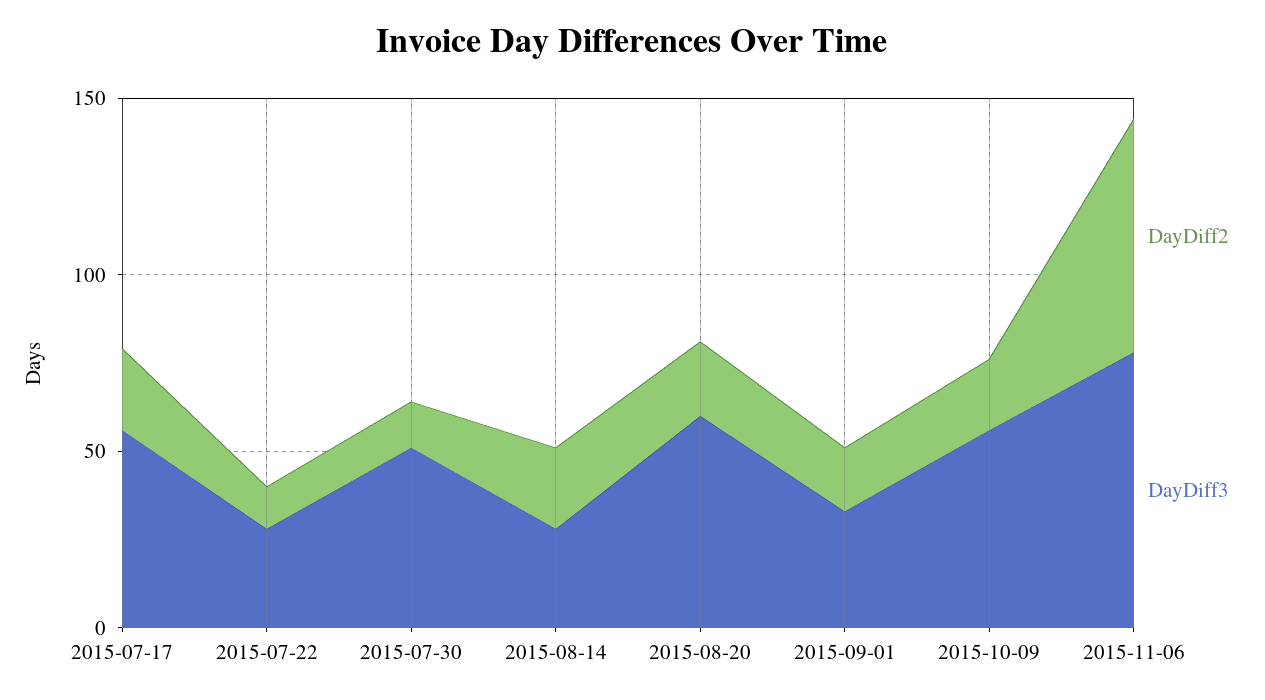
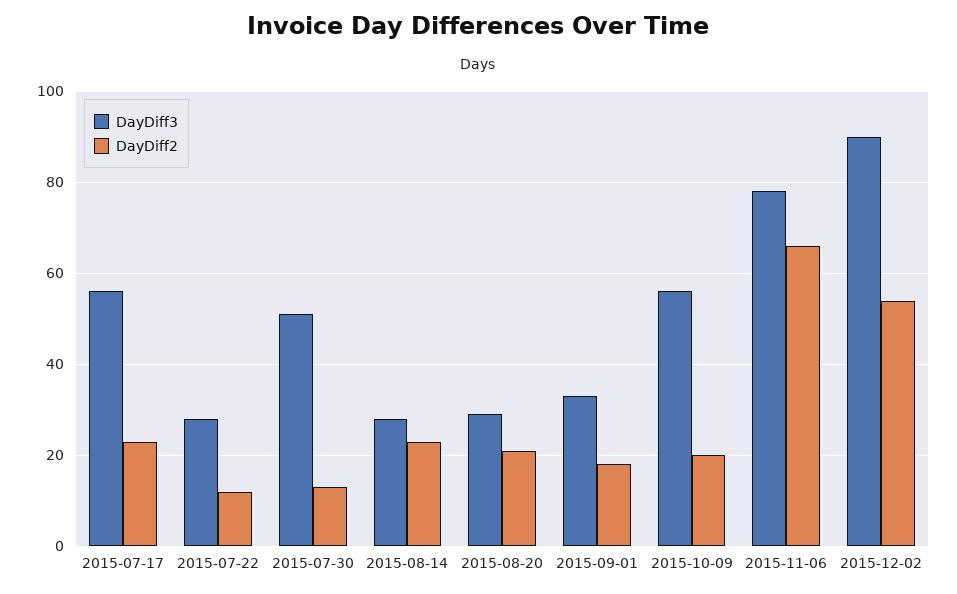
DayDiff3, 2015-08-20: 60 -> 30
DayDiff3, 2015-12-02: none -> 90
DayDiff2, 2015-12-02: none -> 55

